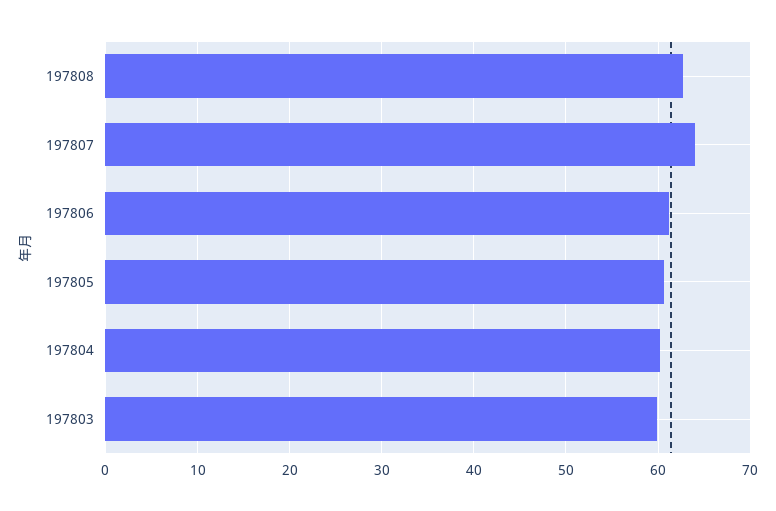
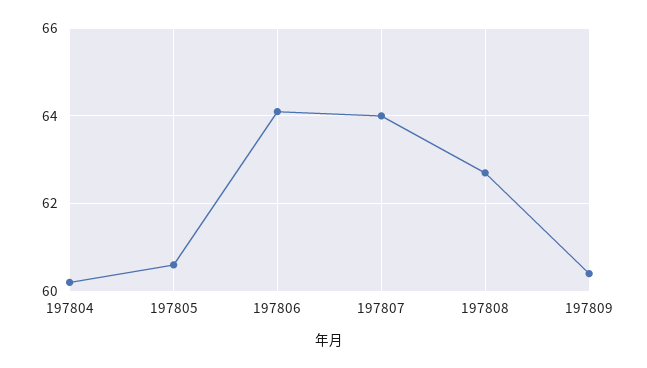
197806: 61 -> 64
197803: 60 -> none
197809: none -> 60.5

